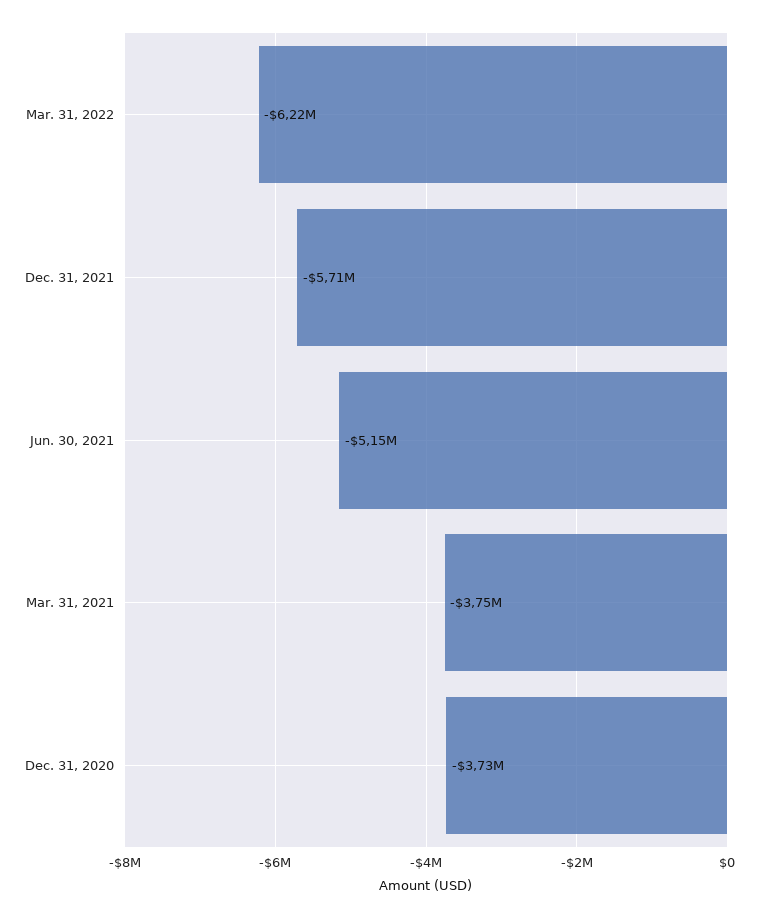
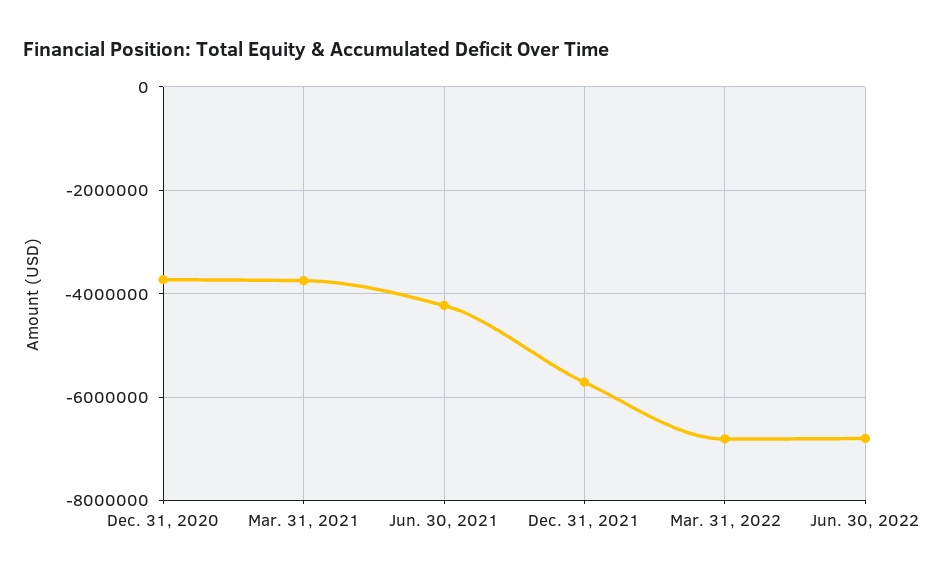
Mar. 31, 2022: -6220000 -> -6800000
Jun. 30, 2021: -5150000 -> -4200000
Jun. 30, 2022: none -> -6800000

